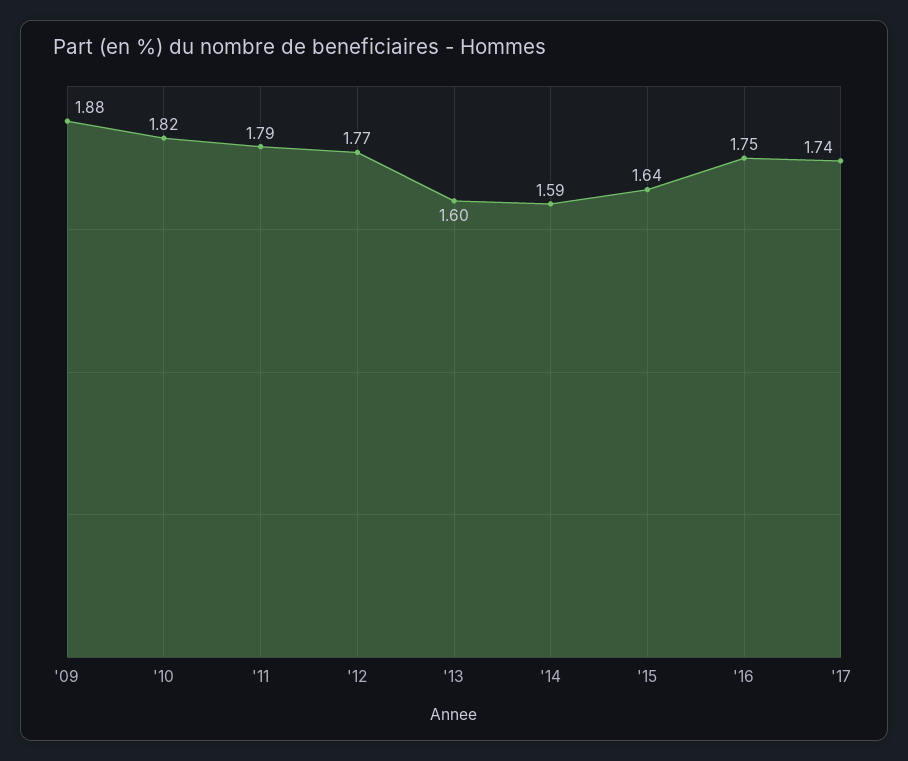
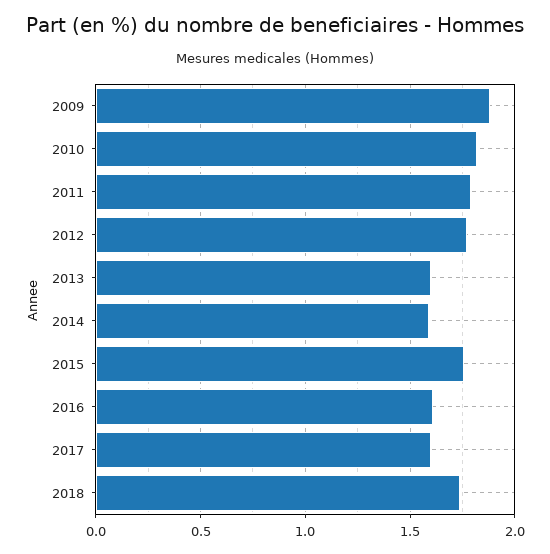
'15: 1.64 -> 1.75
'16: 1.75 -> 1.6
'17: 1.74 -> 1.6
2018: none -> 1.75

